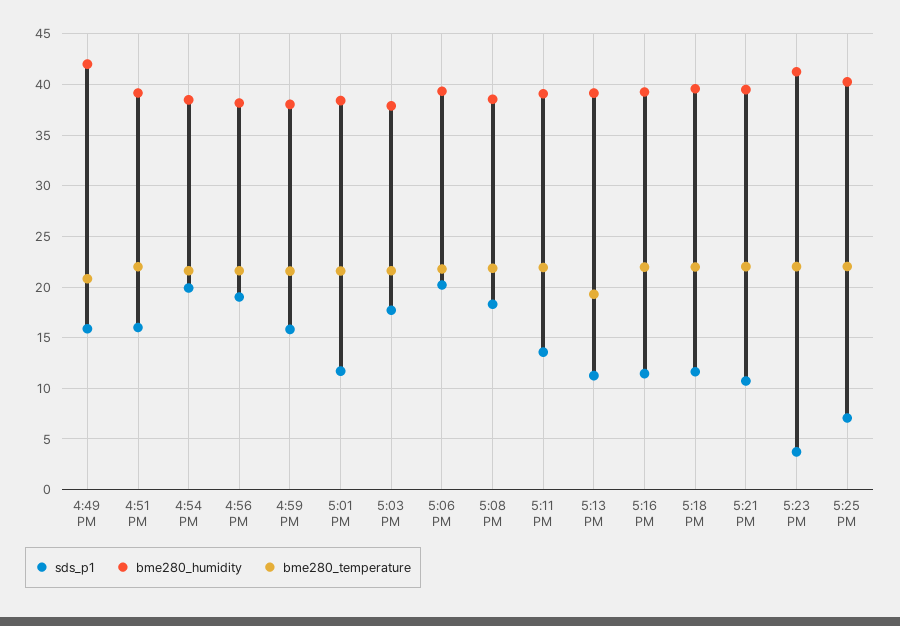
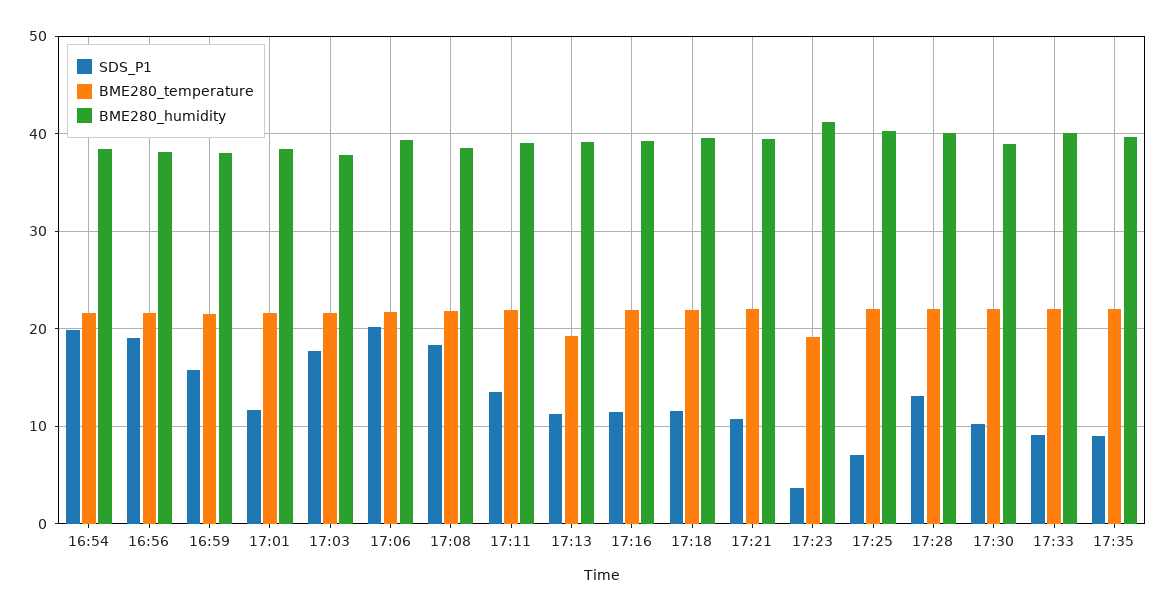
sds_p1, 4:49 PM: 16 -> none
bme280_humidity, 4:49 PM: 42 -> none
bme280_temperature, 4:49 PM: 21 -> none
sds_p1, 4:51 PM: 16 -> none
bme280_humidity, 4:51 PM: 39 -> none
bme280_temperature, 4:51 PM: 22 -> none
bme280_temperature, 5:23 PM: 22 -> 19
sds_p1, 17:28: none -> 13
bme280_temperature, 17:28: none -> 22
bme280_humidity, 17:28: none -> 40
sds_p1, 17:30: none -> 10
bme280_temperature, 17:30: none -> 22
bme280_humidity, 17:30: none -> 39
sds_p1, 17:33: none -> 9
bme280_temperature, 17:33: none -> 22
bme280_humidity, 17:33: none -> 40
sds_p1, 17:35: none -> 9
bme280_temperature, 17:35: none -> 22
bme280_humidity, 17:35: none -> 40

